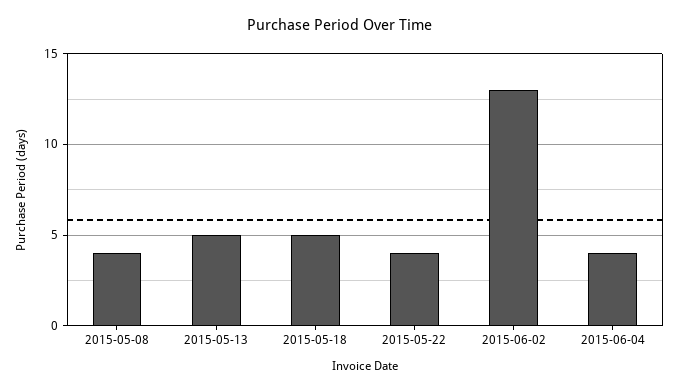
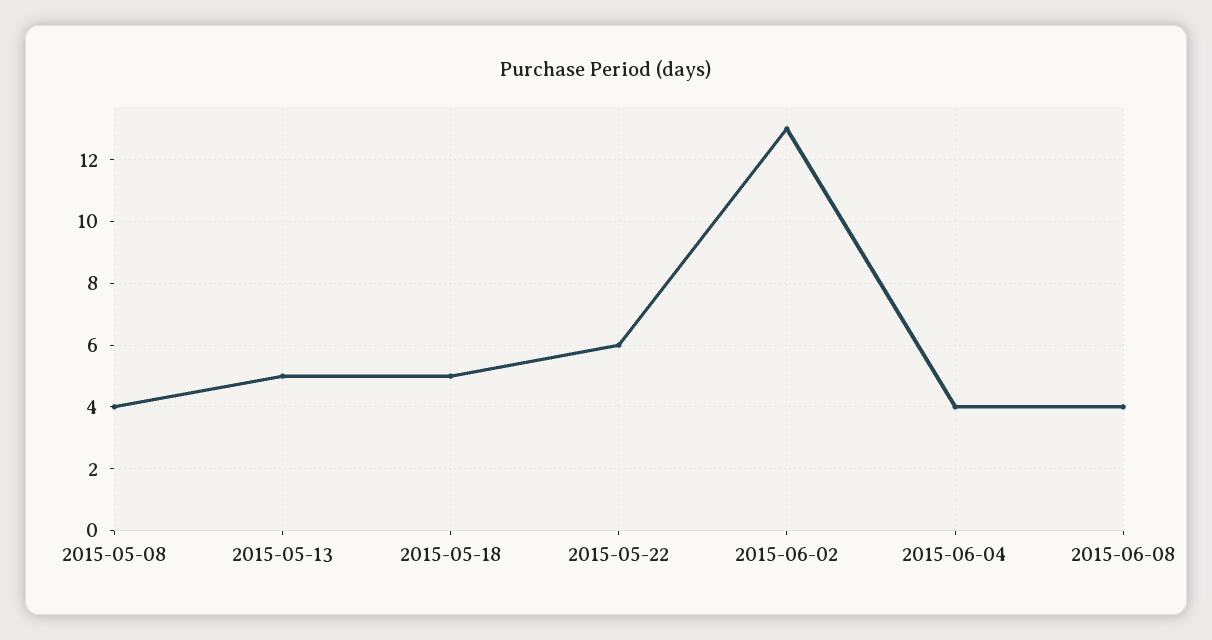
2015-05-22: 4 -> 6
2015-06-08: none -> 4

